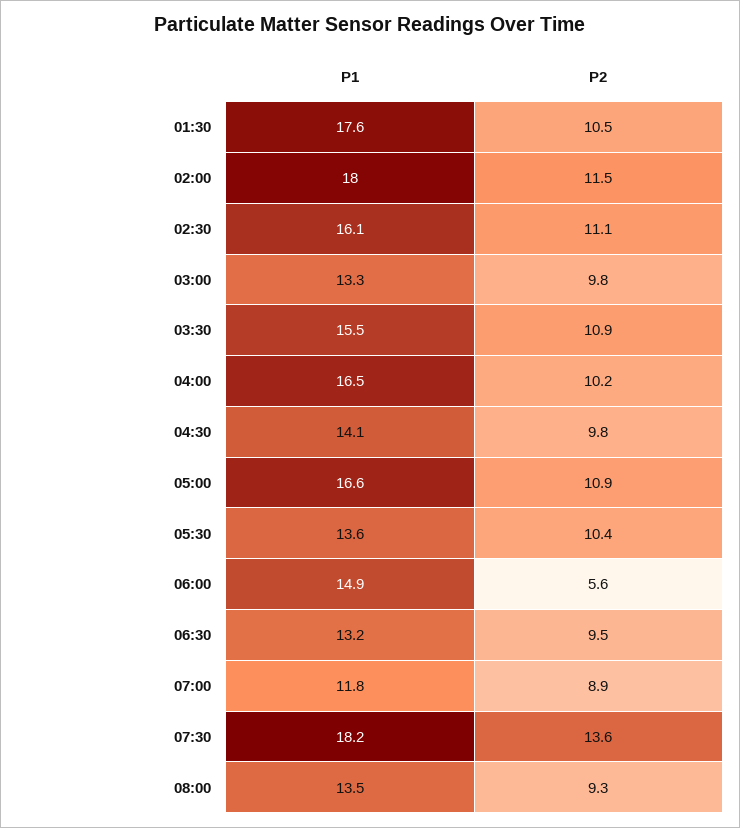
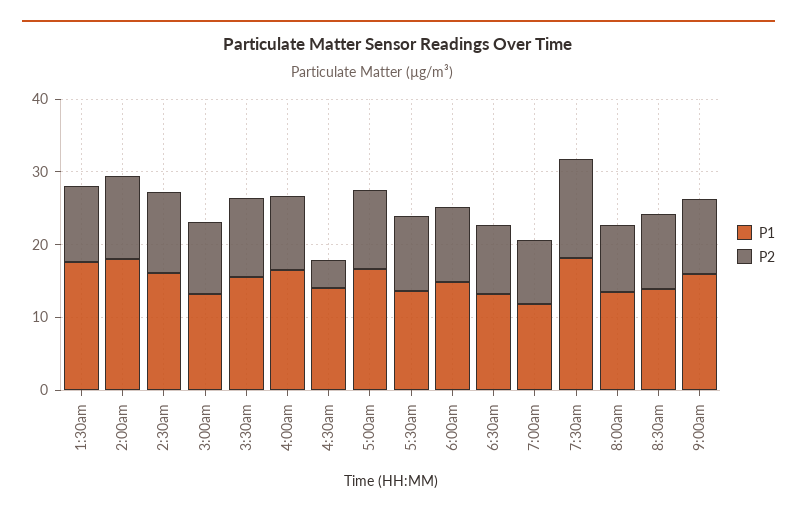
P2, 04:30: 9.8 -> 4
P2, 06:00: 5.6 -> 10
P1, 8:30am: none -> 14
P2, 8:30am: none -> 10
P1, 9:00am: none -> 16
P2, 9:00am: none -> 10

